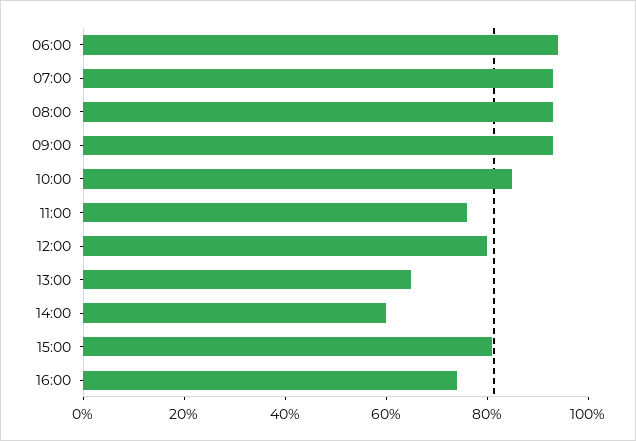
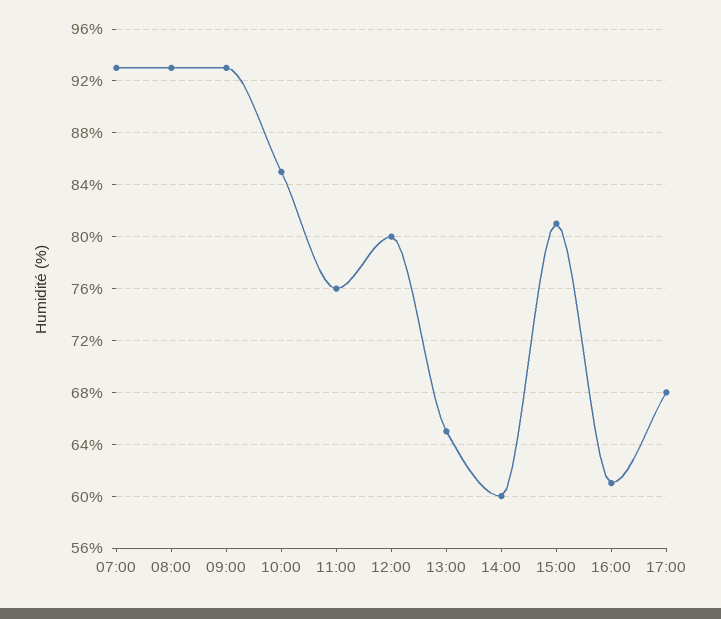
06:00: 95 -> none
16:00: 75 -> 61
17:00: none -> 68

